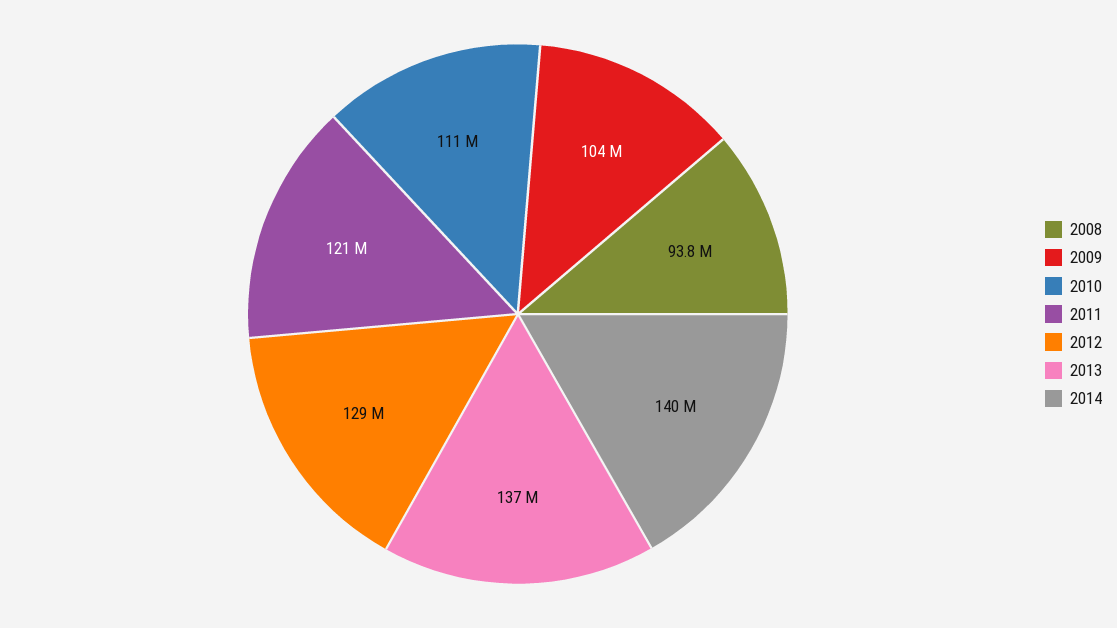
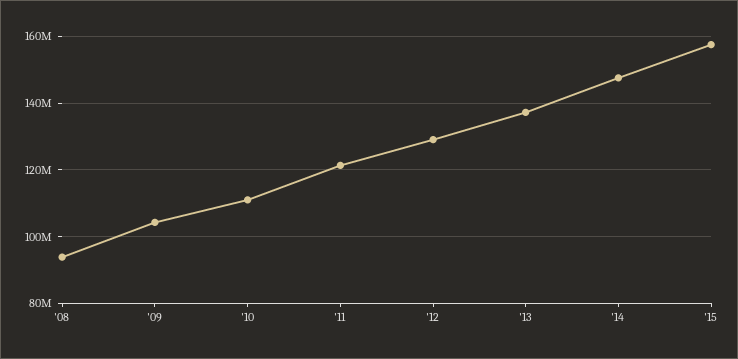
2014: 140000000 -> 148000000
'15: none -> 158000000

